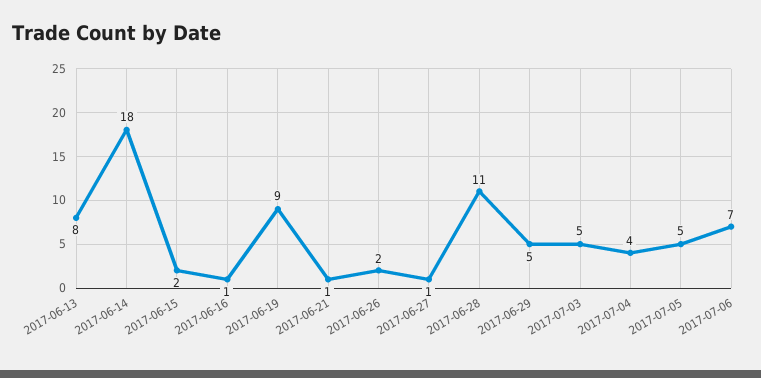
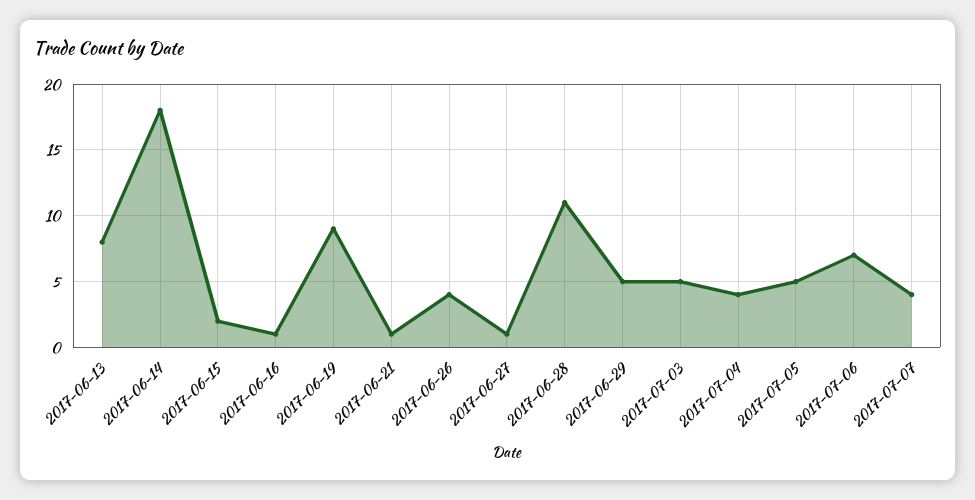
2017-06-26: 2 -> 4
2017-07-07: none -> 4

